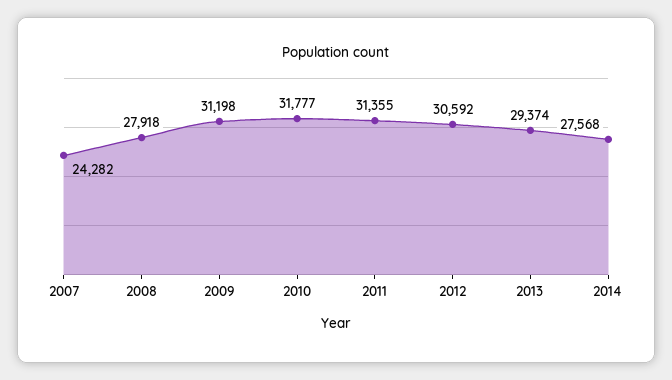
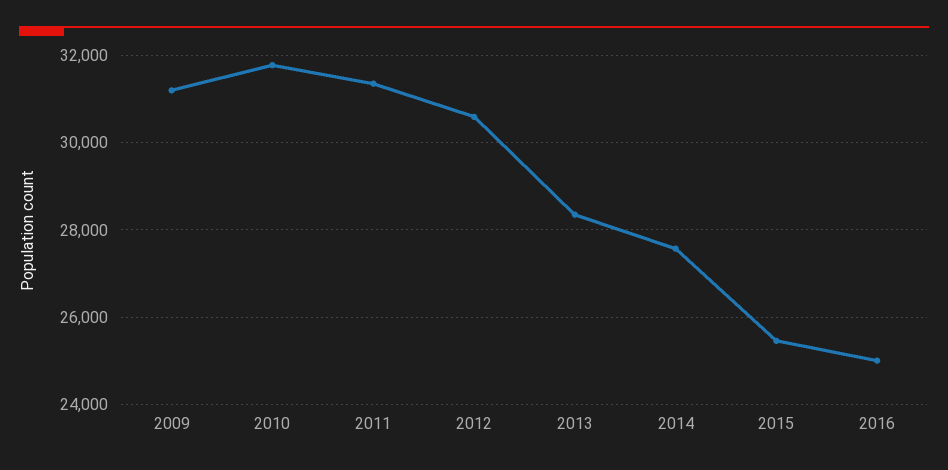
2007: 24282 -> none
2008: 27918 -> none
2013: 29374 -> 28400
2015: none -> 25400
2016: none -> 25000

